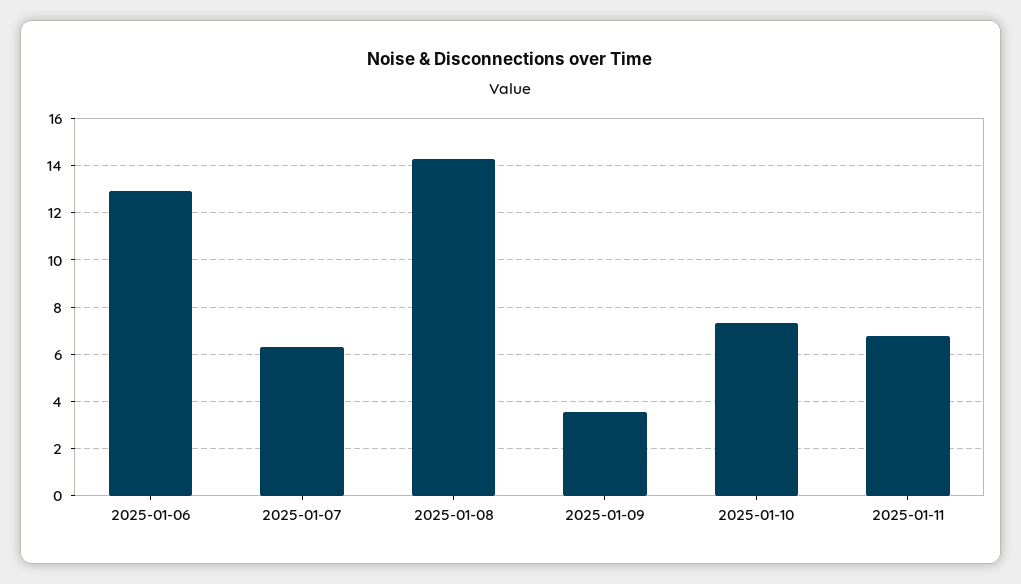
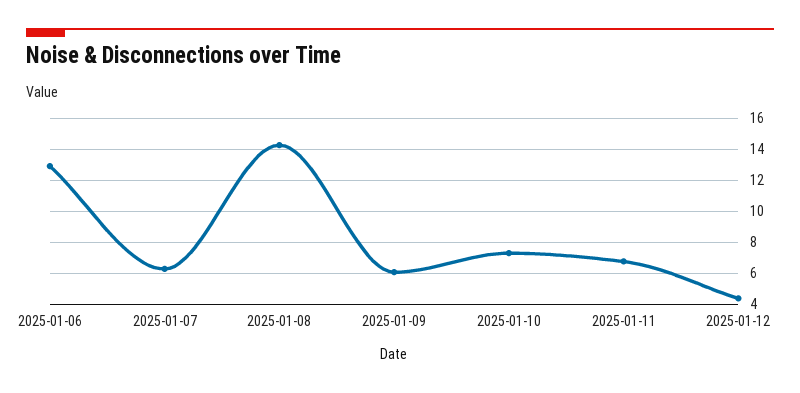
2025-01-09: 3.5 -> 6
2025-01-12: none -> 4.5

